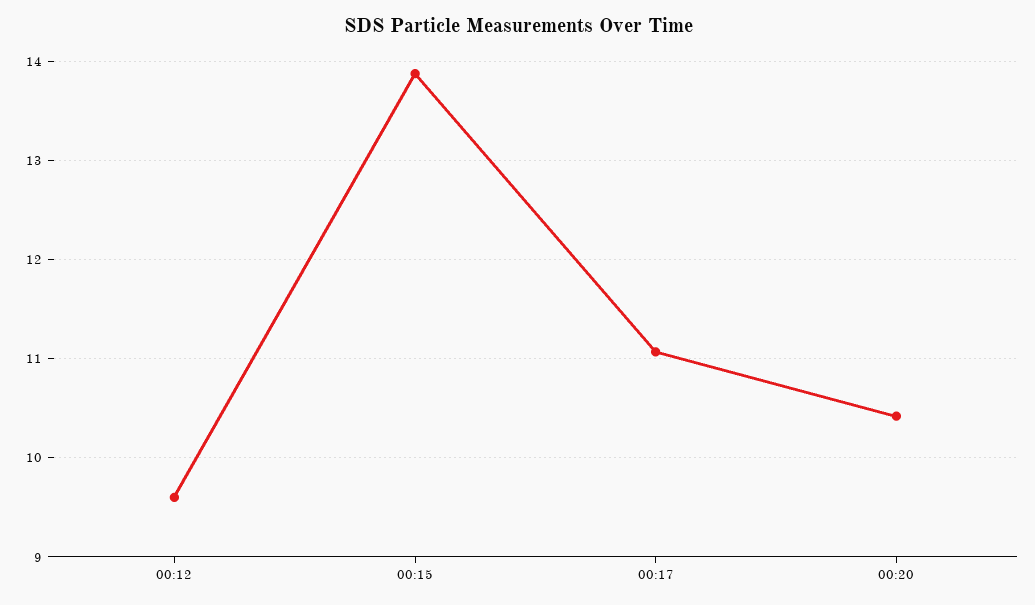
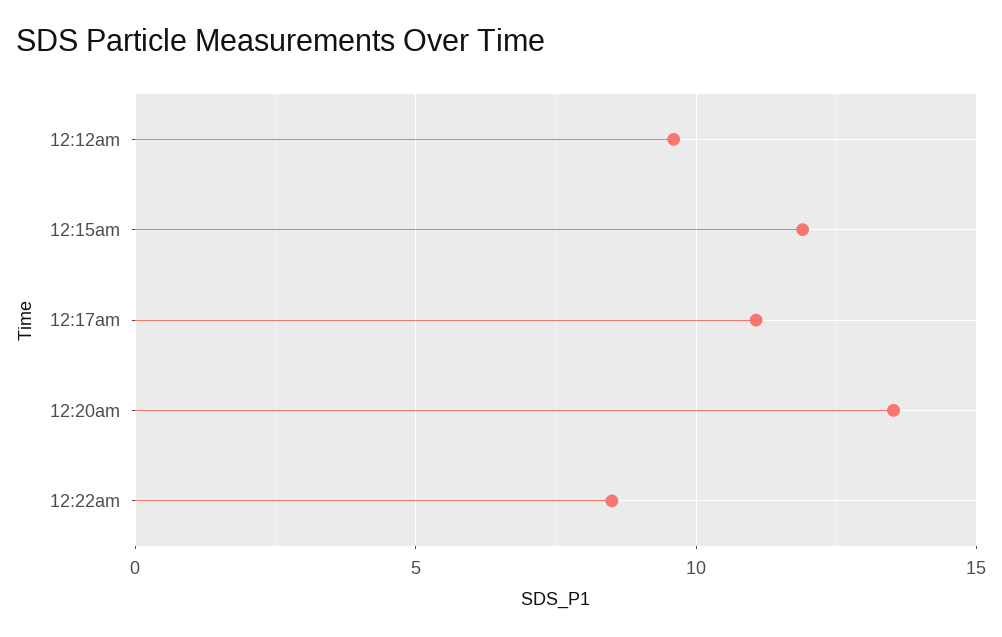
00:15: 13.9 -> 12
00:20: 10.4 -> 13.5
12:22am: none -> 8.5

